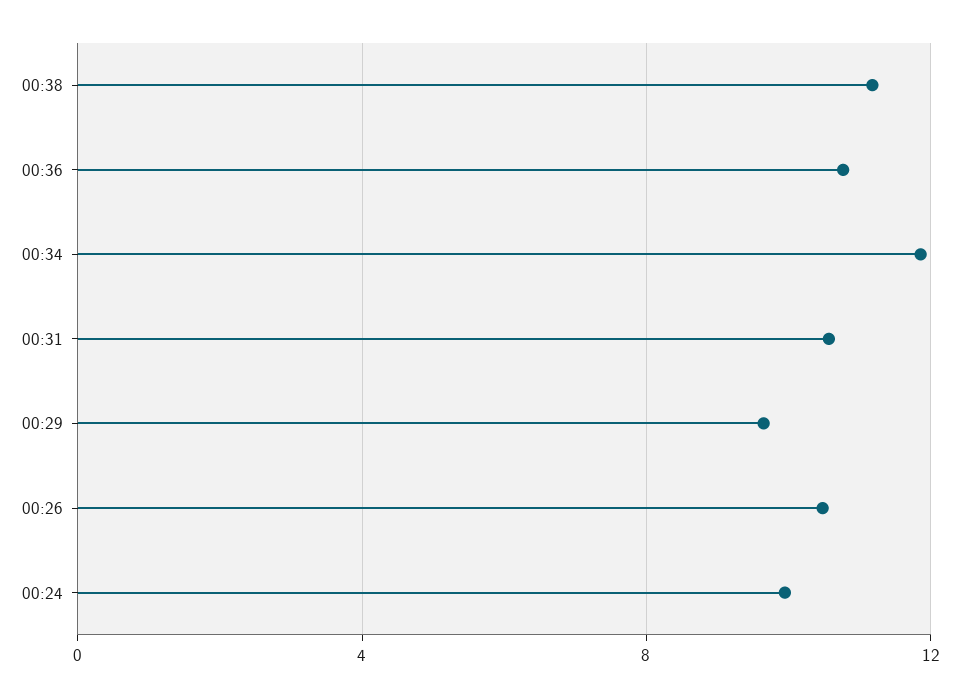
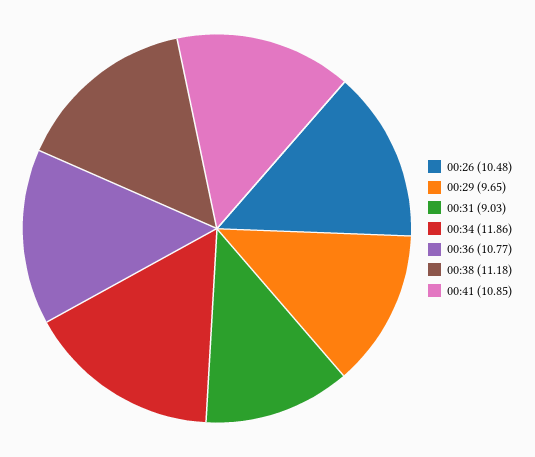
00:31: 10.5 -> 9.03
00:24: 10 -> none
00:41: none -> 10.85

